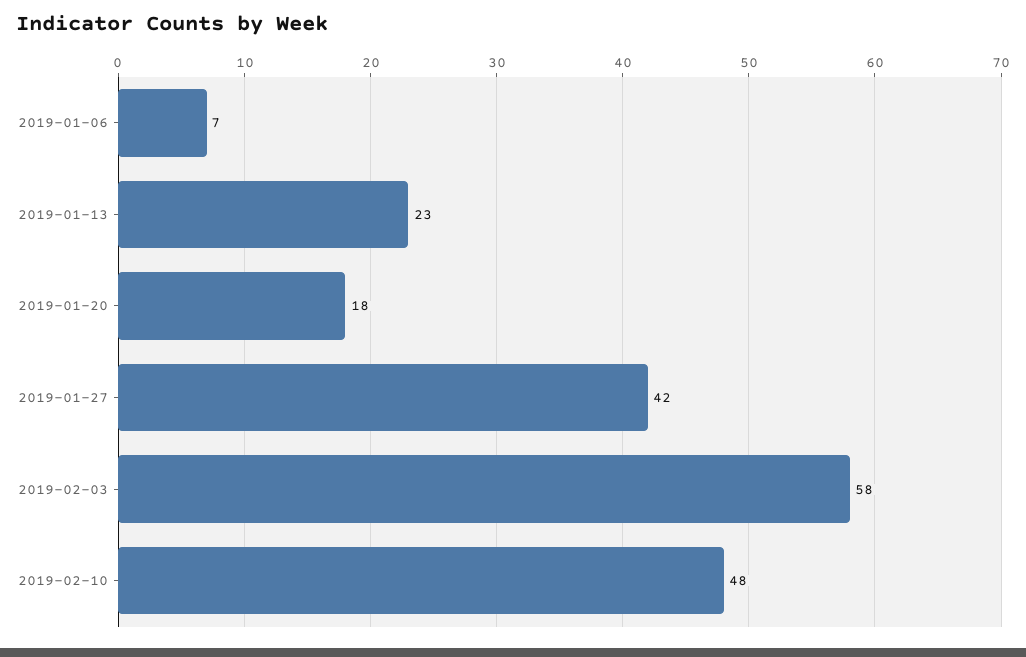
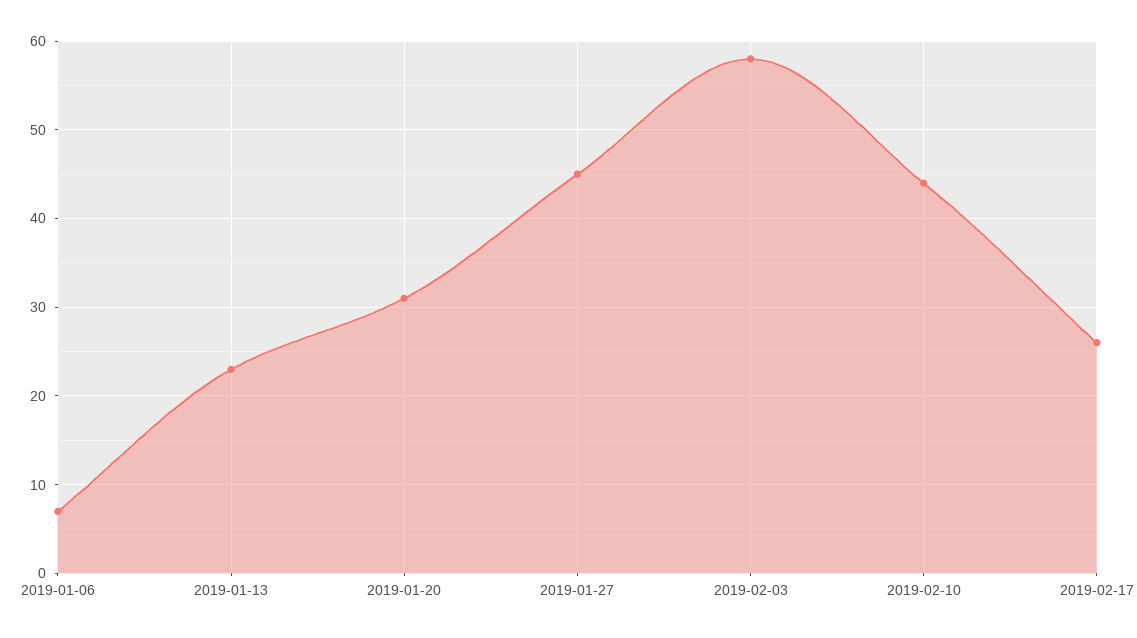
2019-01-20: 18 -> 31
2019-01-27: 42 -> 45
2019-02-10: 48 -> 44
2019-02-17: none -> 26

